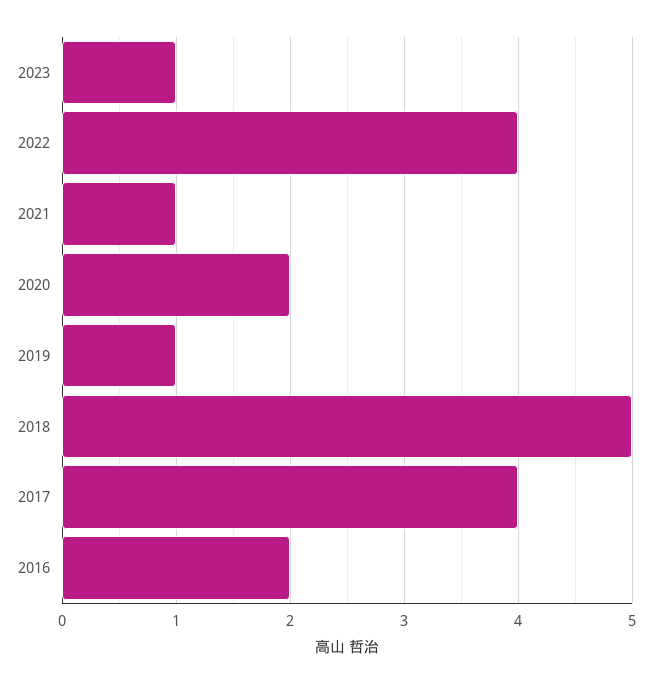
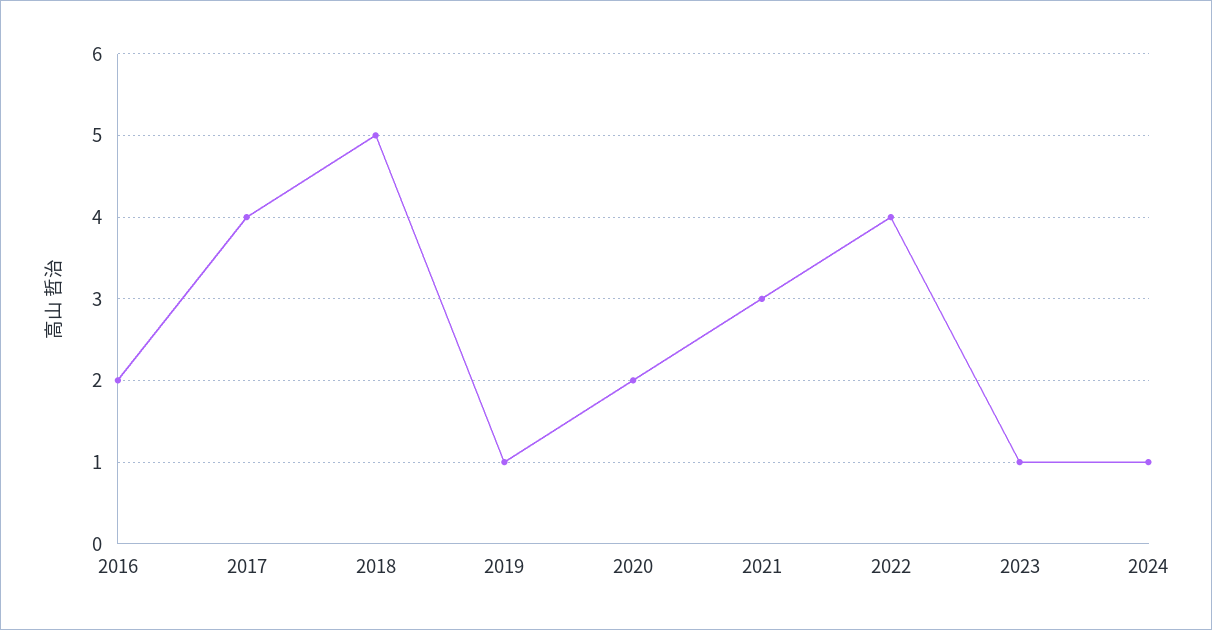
2021: 1 -> 3
2024: none -> 1

